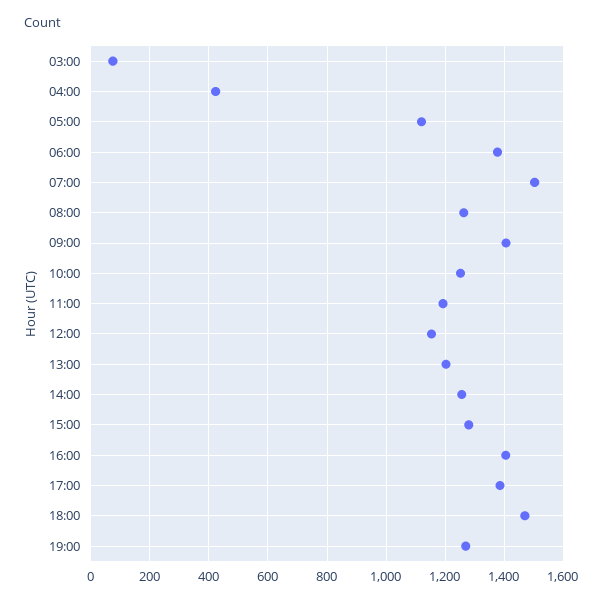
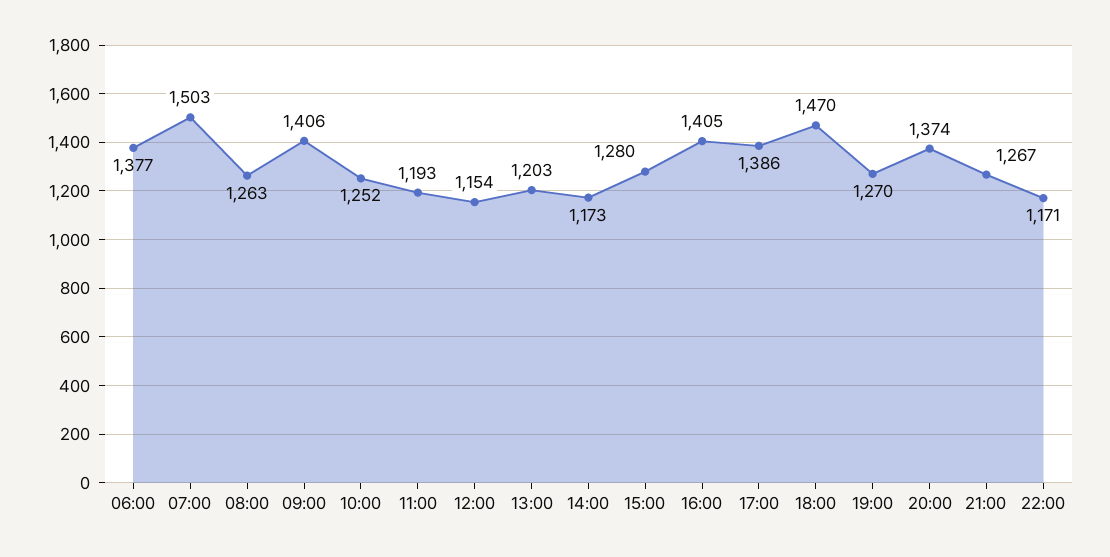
03:00: 75 -> none
04:00: 425 -> none
05:00: 1125 -> none
14:00: 1250 -> 1173
20:00: none -> 1374
21:00: none -> 1267
22:00: none -> 1171

